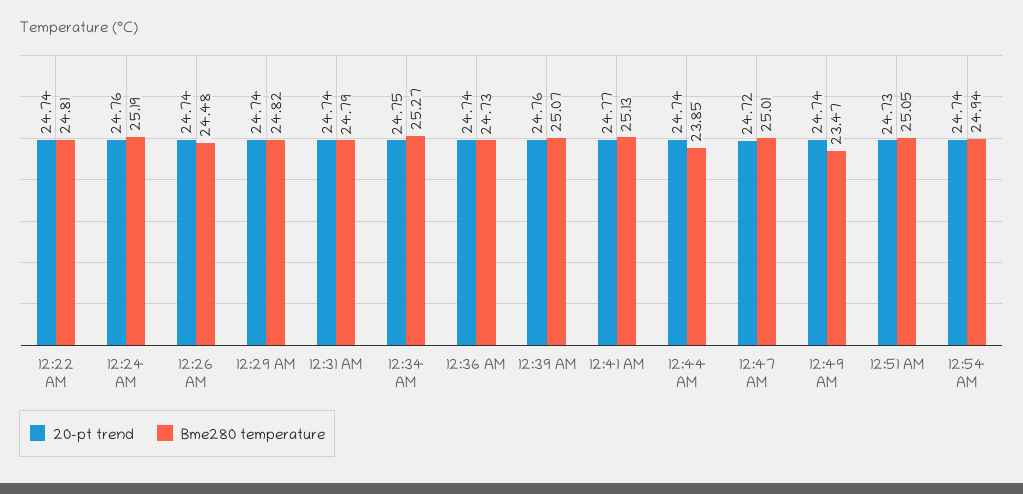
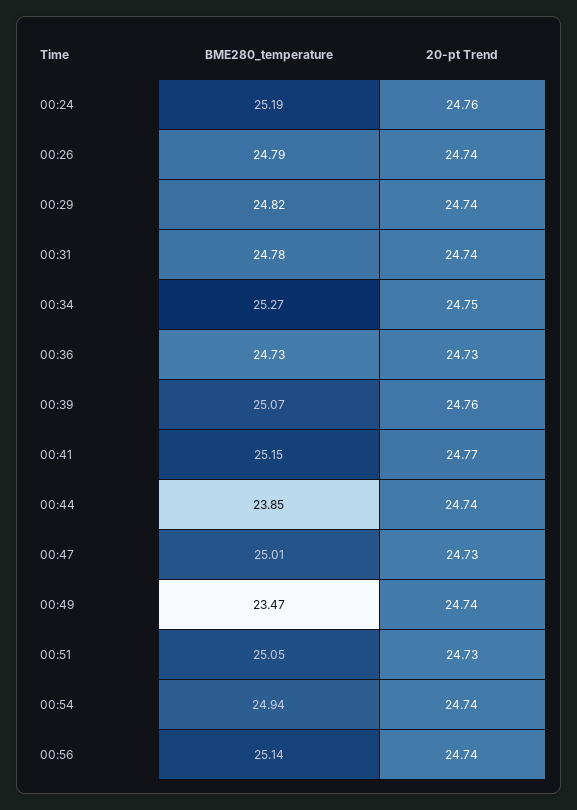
20-pt trend, 12:22 AM: 24.74 -> none
Bme280 temperature, 12:22 AM: 24.81 -> none
Bme280 temperature, 12:26 AM: 24.48 -> 24.79
Bme280 temperature, 12:31 AM: 24.79 -> 24.78
20-pt trend, 12:36 AM: 24.74 -> 24.73
Bme280 temperature, 12:41 AM: 25.13 -> 25.15
20-pt trend, 12:47 AM: 24.72 -> 24.73
Bme280 temperature, 00:56: none -> 25.14
20-pt trend, 00:56: none -> 24.74

